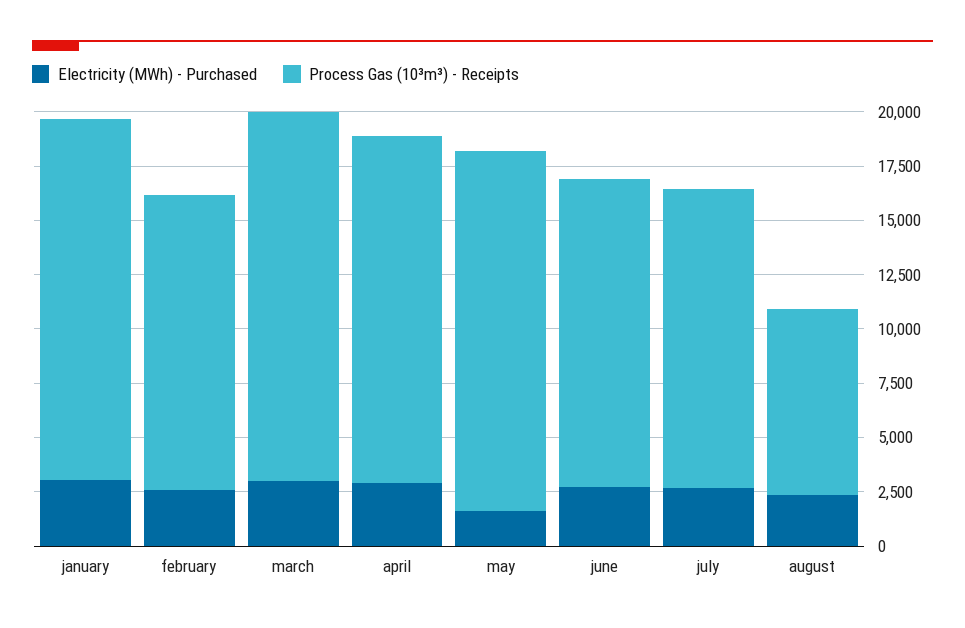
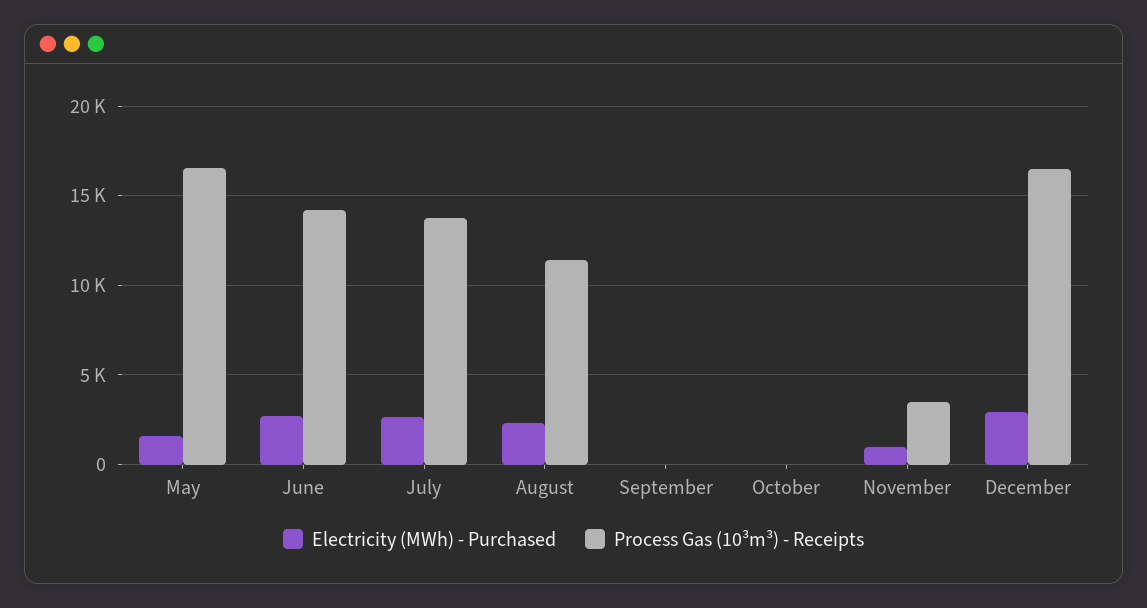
Electricity (MWh) - Purchased, january: 3000 -> none
Process Gas (10³m³) - Receipts, january: 16500 -> none
Electricity (MWh) - Purchased, february: 2500 -> none
Process Gas (10³m³) - Receipts, february: 13500 -> none
Electricity (MWh) - Purchased, march: 3000 -> none
Process Gas (10³m³) - Receipts, march: 17000 -> none
Electricity (MWh) - Purchased, april: 3000 -> none
Process Gas (10³m³) - Receipts, april: 16000 -> none
Process Gas (10³m³) - Receipts, august: 8500 -> 11500
Electricity (MWh) - Purchased, September: none -> 0
Process Gas (10³m³) - Receipts, September: none -> 0
Electricity (MWh) - Purchased, October: none -> 0
Process Gas (10³m³) - Receipts, October: none -> 0
Electricity (MWh) - Purchased, November: none -> 1000
Process Gas (10³m³) - Receipts, November: none -> 3500
Electricity (MWh) - Purchased, December: none -> 3000
Process Gas (10³m³) - Receipts, December: none -> 16500

